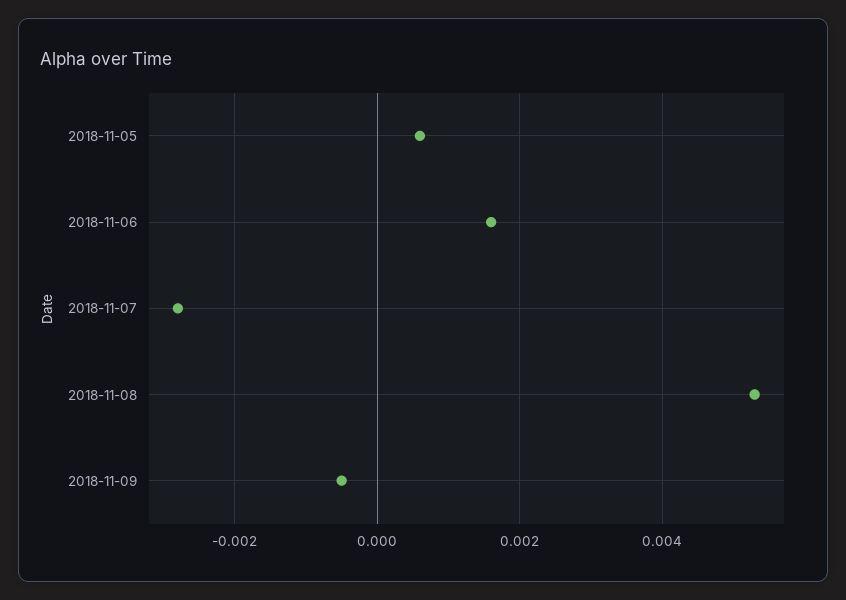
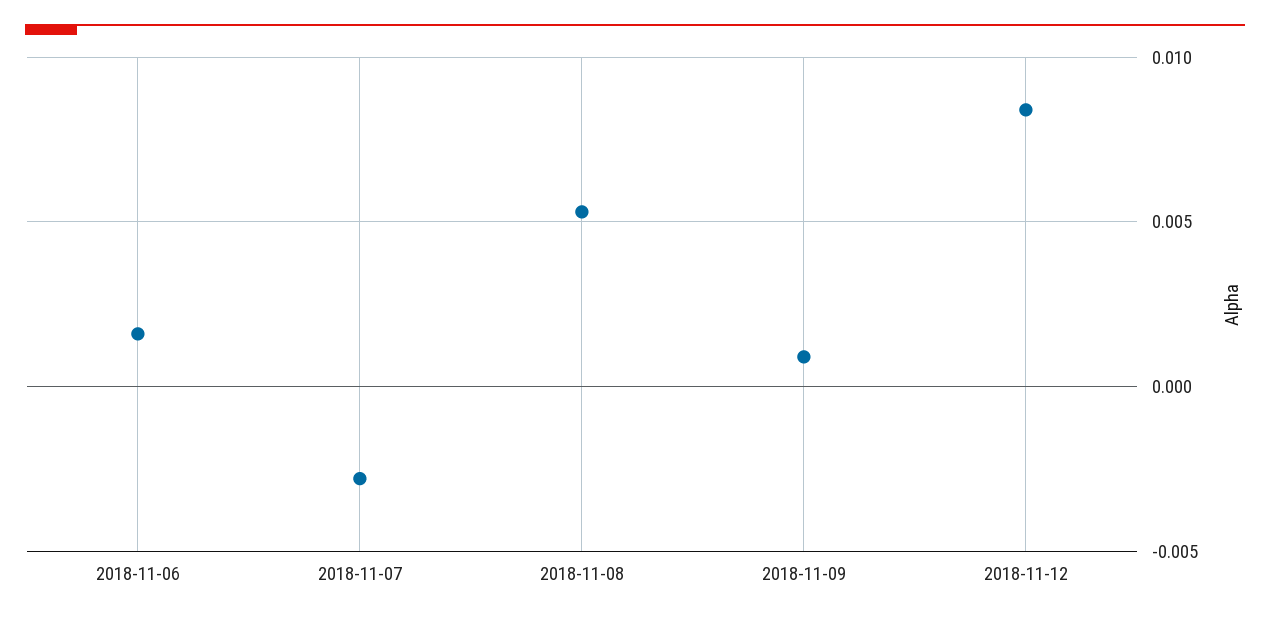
2018-11-05: 0.0005 -> none
2018-11-09: -0.0005 -> 0.001
2018-11-12: none -> 0.0085

